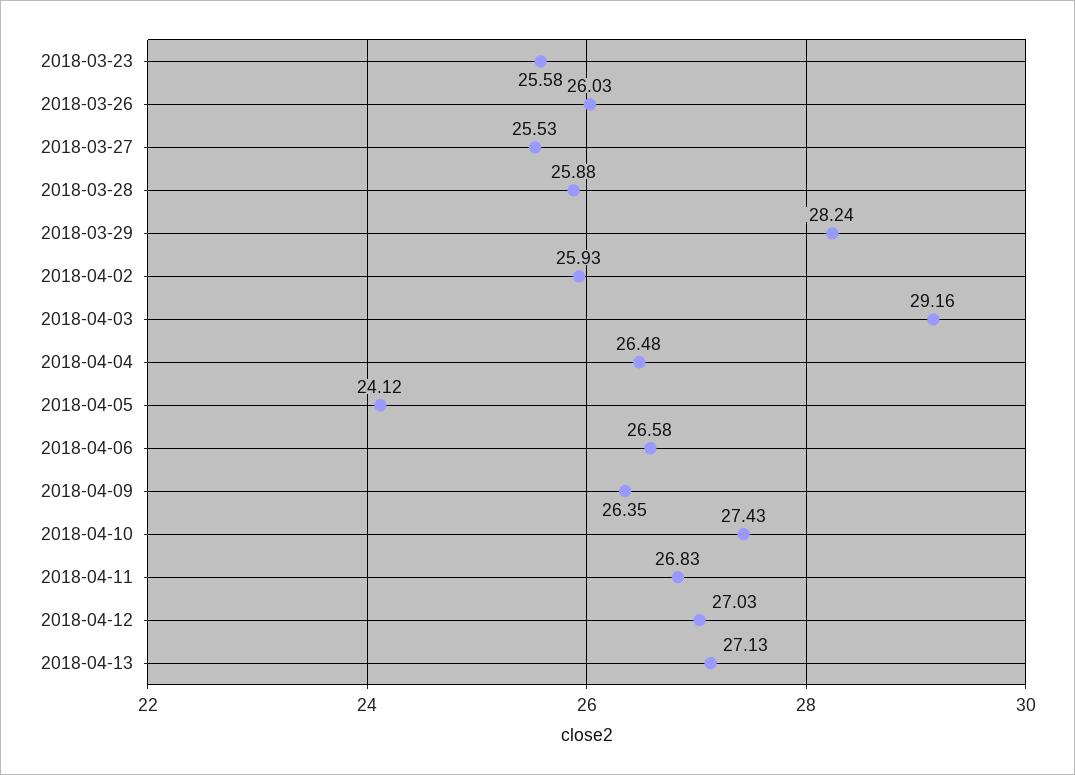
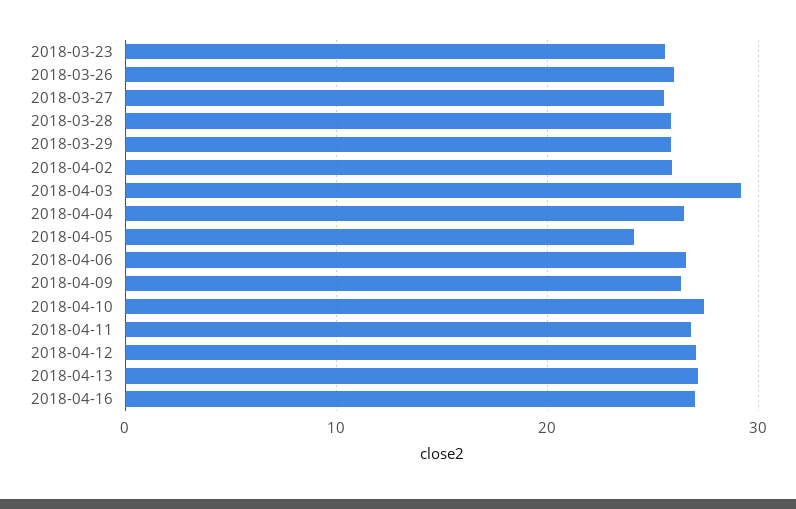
2018-03-29: 28.24 -> 26
2018-04-16: none -> 27

